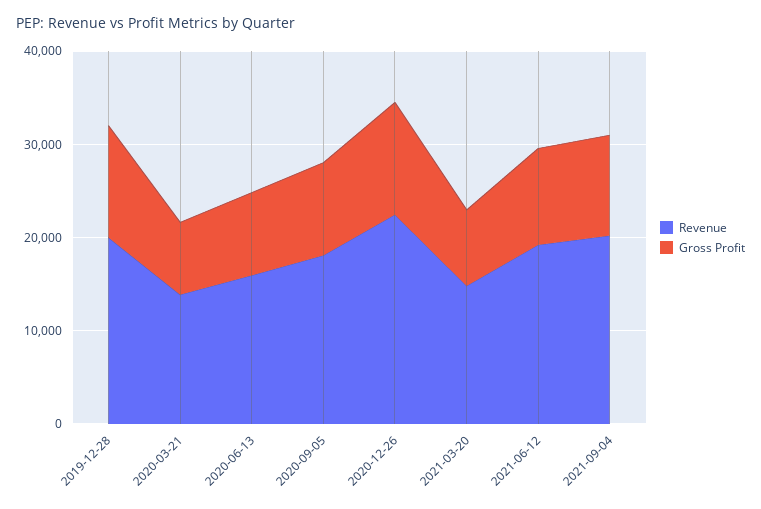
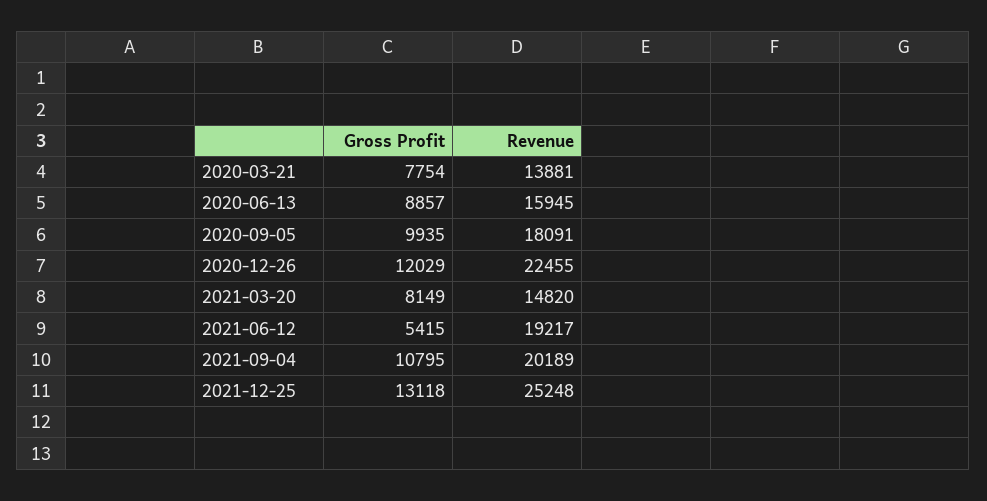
Revenue, 2019-12-28: 20000 -> none
Gross Profit, 2019-12-28: 12000 -> none
Gross Profit, 2021-06-12: 10000 -> 5415
Gross Profit, 2021-12-25: none -> 13118
Revenue, 2021-12-25: none -> 25248

